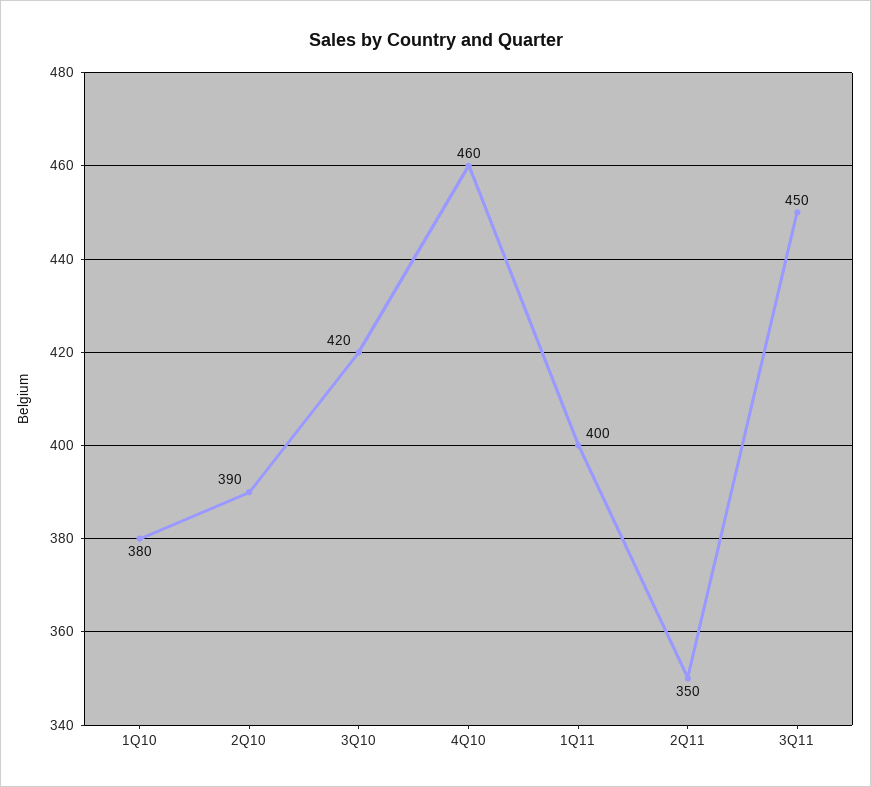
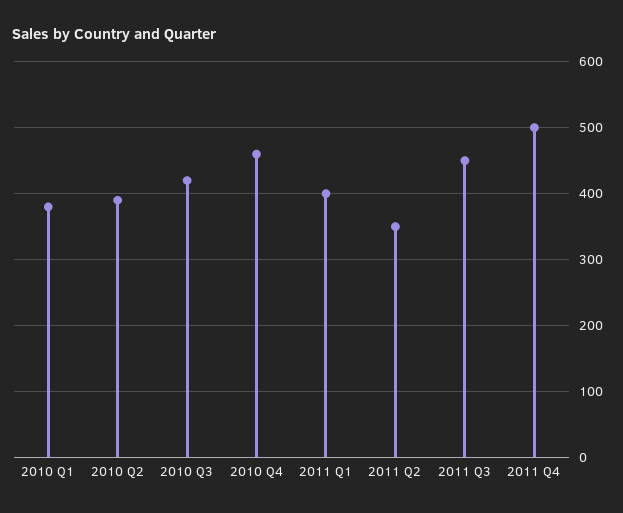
2011 Q4: none -> 500

